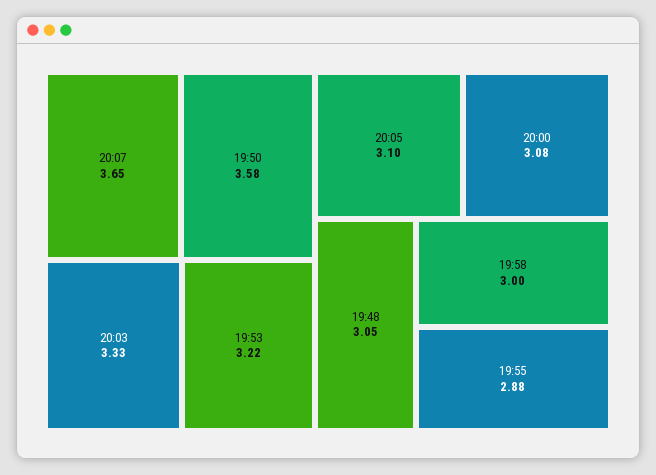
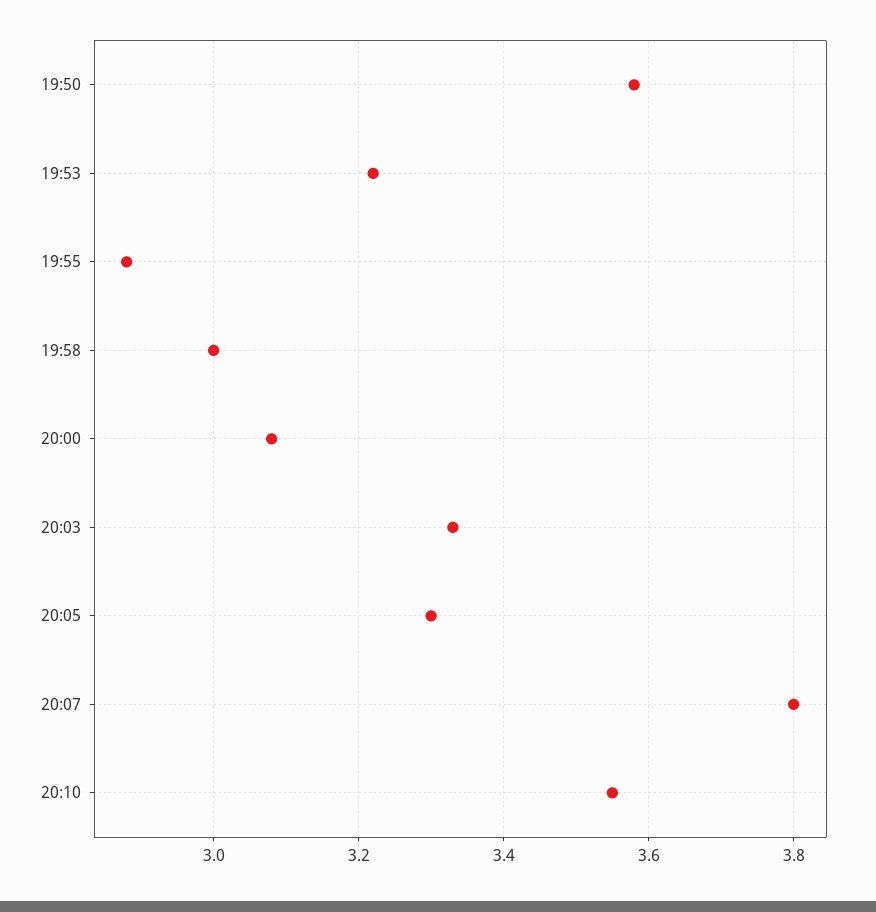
20:07: 3.65 -> 3.8
20:05: 3.1 -> 3.3
19:48: 3.05 -> none
20:10: none -> 3.55

